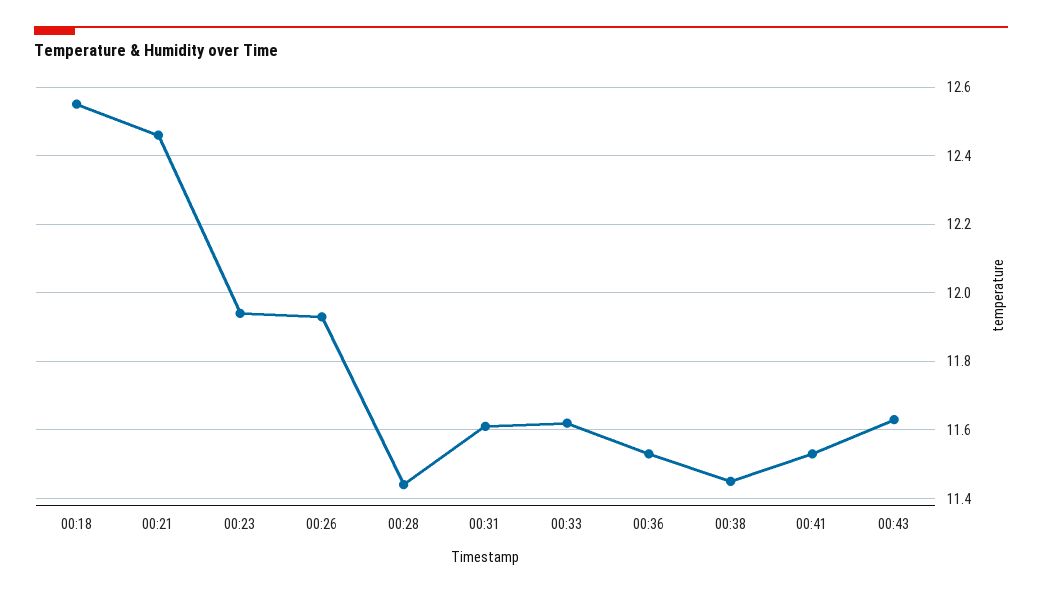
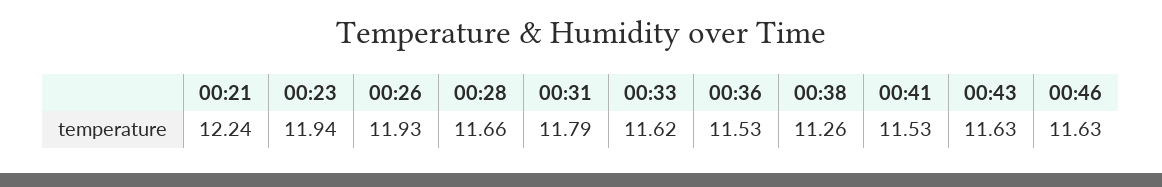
00:18: 12.55 -> none
00:21: 12.45 -> 12.24
00:28: 11.45 -> 11.66
00:31: 11.6 -> 11.79
00:38: 11.45 -> 11.26
00:46: none -> 11.63

